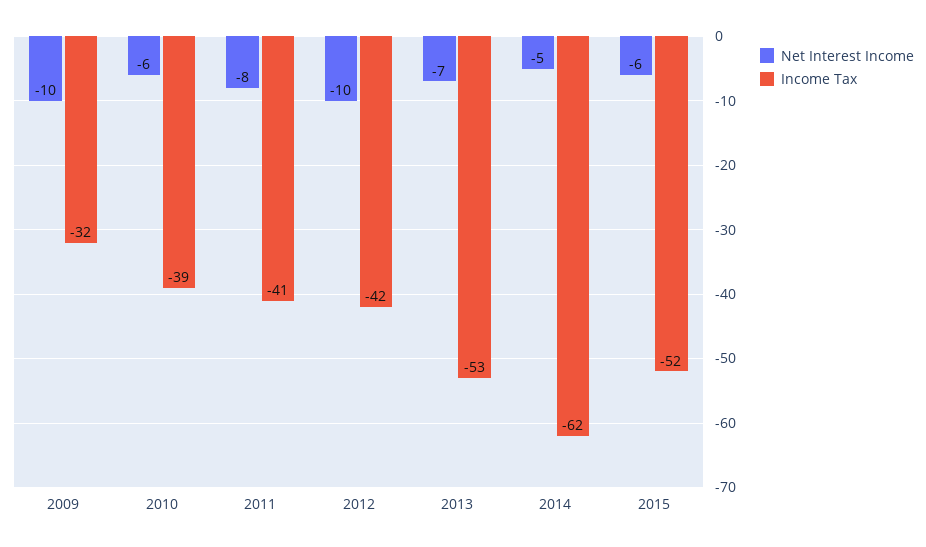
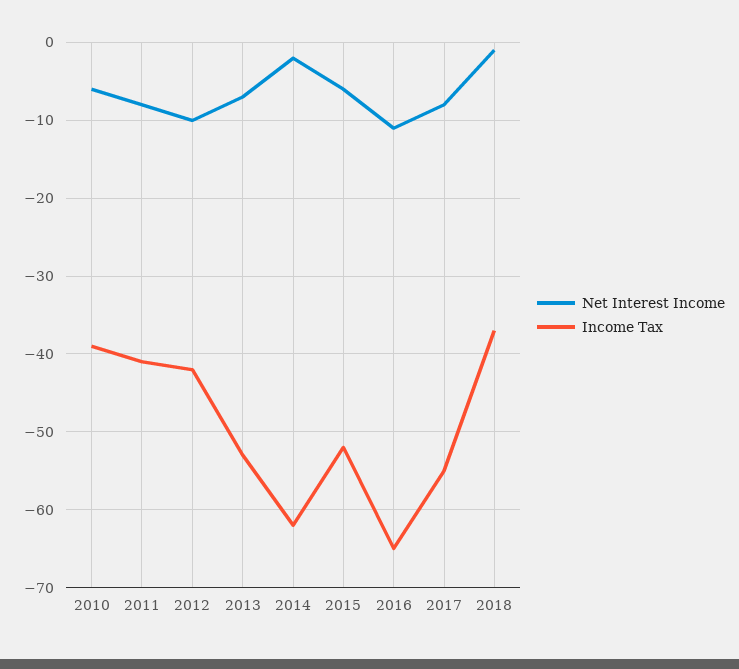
Net Interest Income, 2009: -10 -> none
Income Tax, 2009: -32 -> none
Net Interest Income, 2014: -5 -> -2
Net Interest Income, 2016: none -> -11
Income Tax, 2016: none -> -65
Net Interest Income, 2017: none -> -8
Income Tax, 2017: none -> -55
Net Interest Income, 2018: none -> -1
Income Tax, 2018: none -> -37

